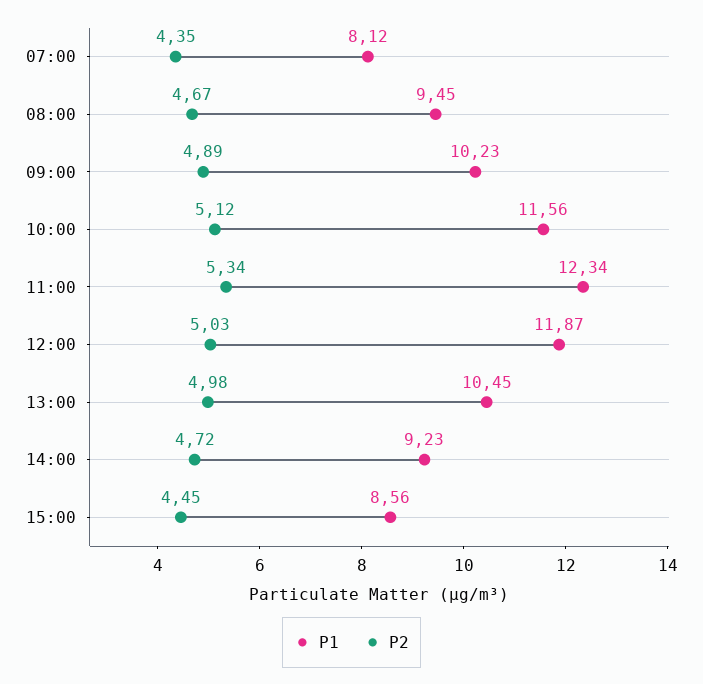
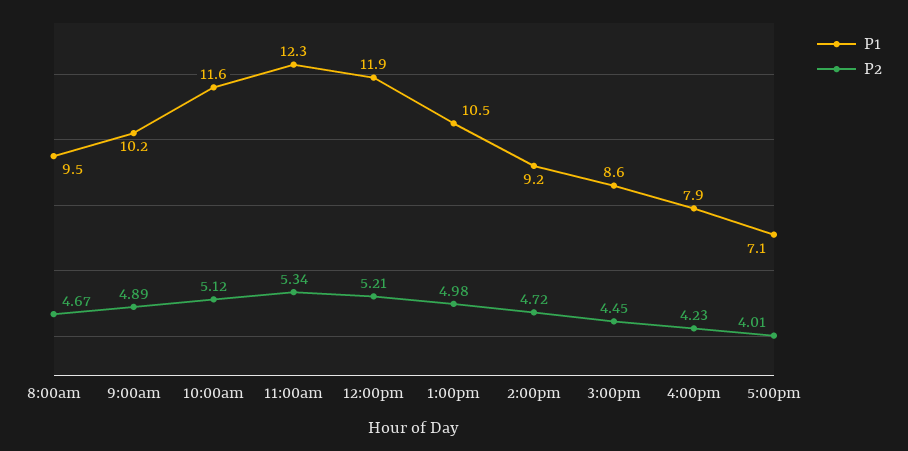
P1, 07:00: 8.12 -> none
P2, 07:00: 4.35 -> none
P2, 12:00: 5.03 -> 5.21
P1, 4:00pm: none -> 7.9
P2, 4:00pm: none -> 4.23
P1, 5:00pm: none -> 7.1
P2, 5:00pm: none -> 4.01

